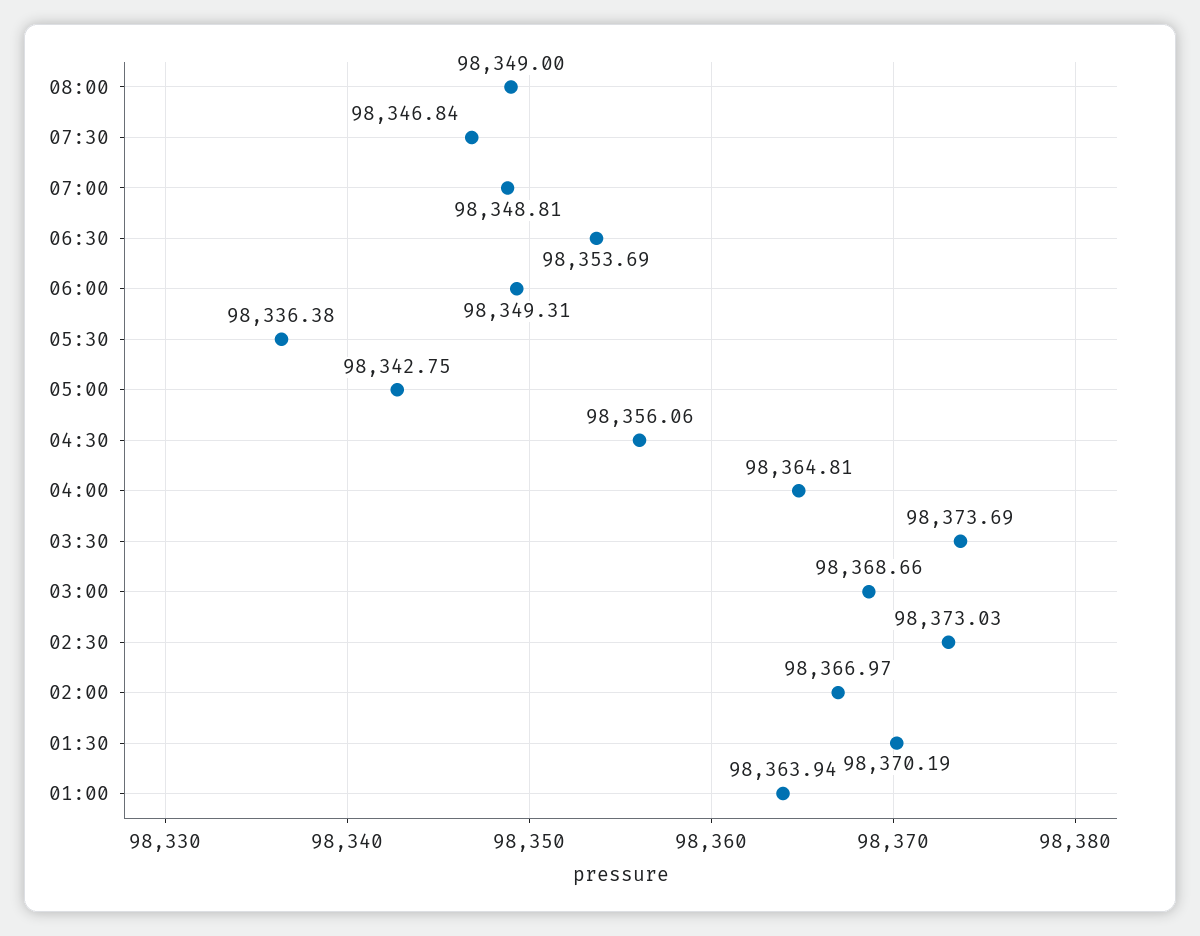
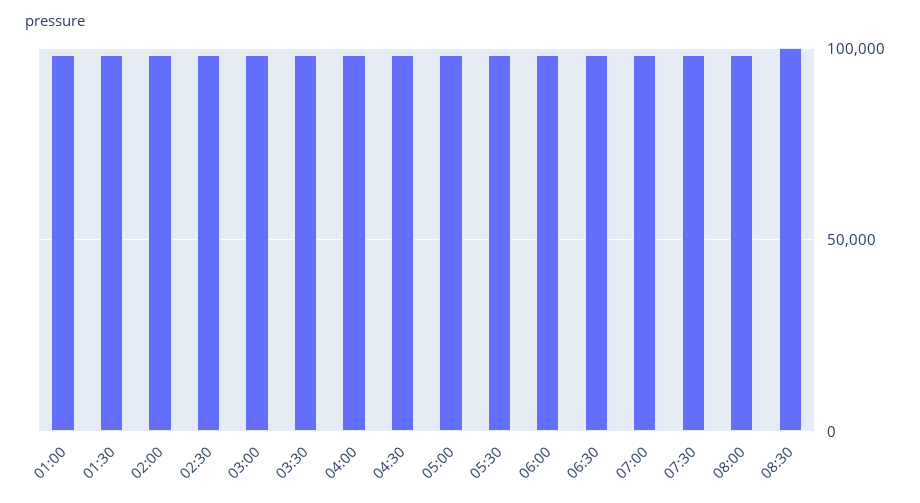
08:30: none -> 100000

